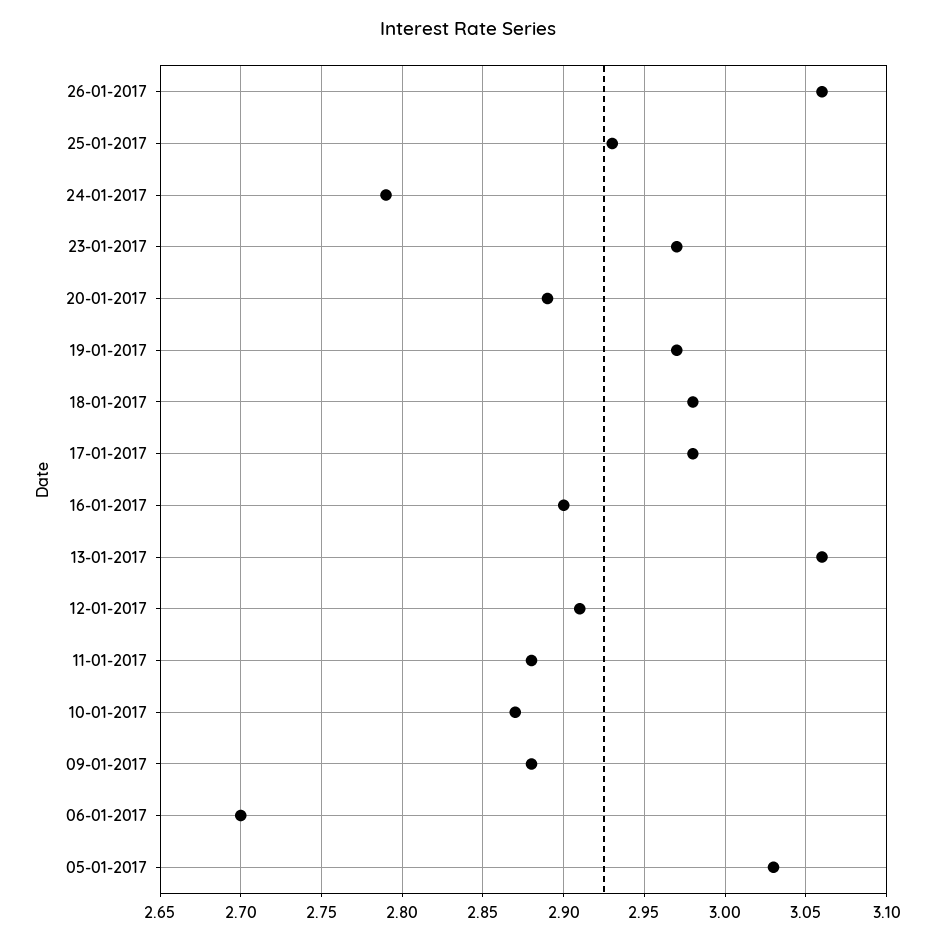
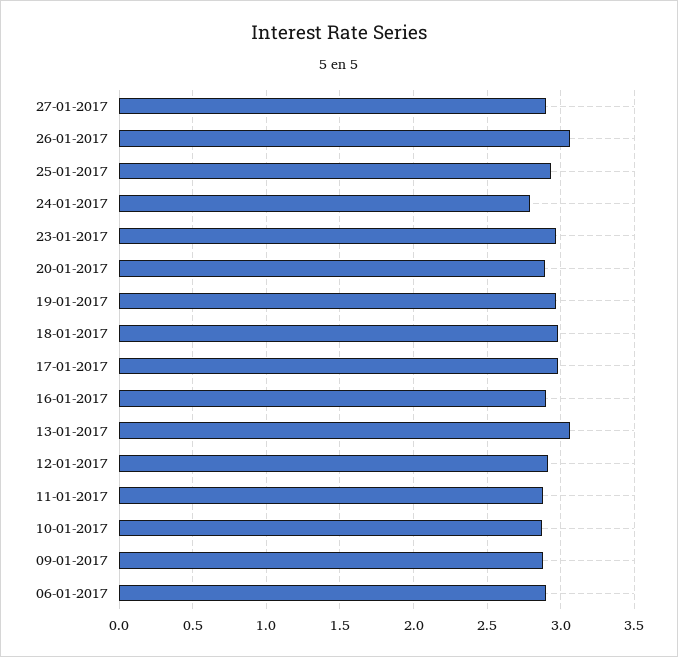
06-01-2017: 2.7 -> 2.9
05-01-2017: 3.03 -> none
27-01-2017: none -> 2.9

